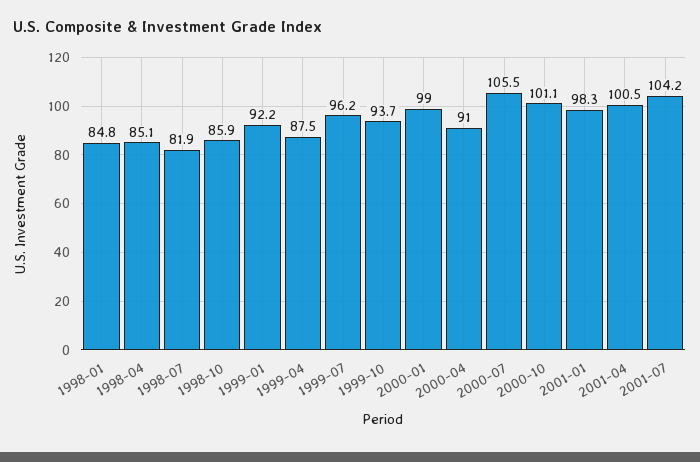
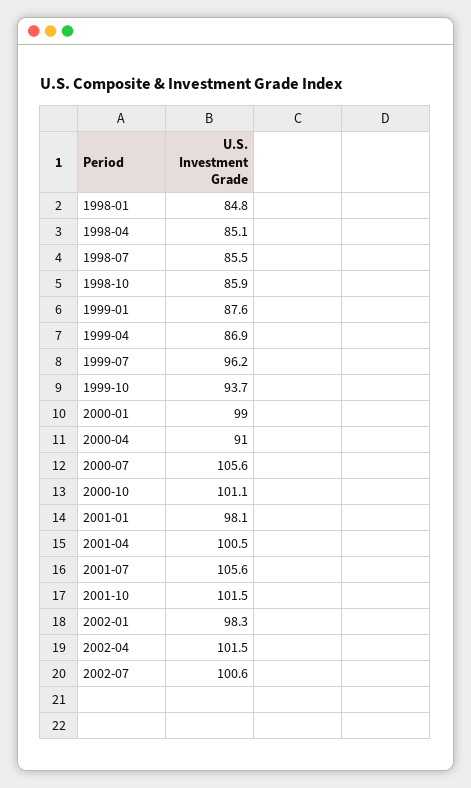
1998-07: 81.9 -> 85.5
1999-01: 92.2 -> 87.6
1999-04: 87.5 -> 86.9
2000-07: 105.5 -> 105.6
2001-01: 98.3 -> 98.1
2001-07: 104.2 -> 105.6
2001-10: none -> 101.5
2002-01: none -> 98.3
2002-04: none -> 101.5
2002-07: none -> 100.6

